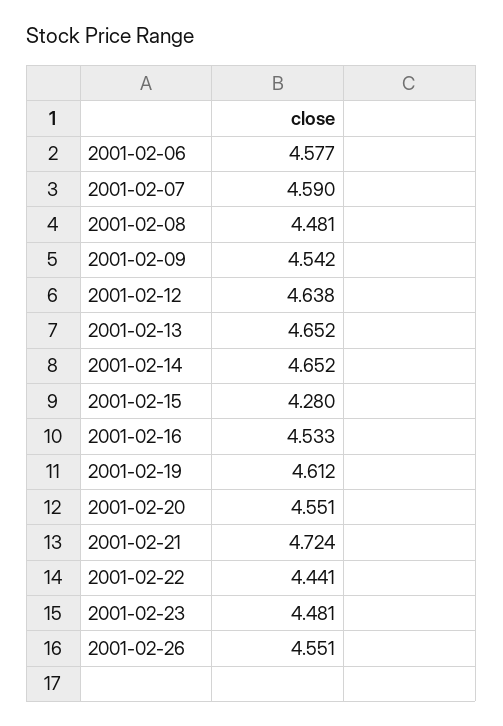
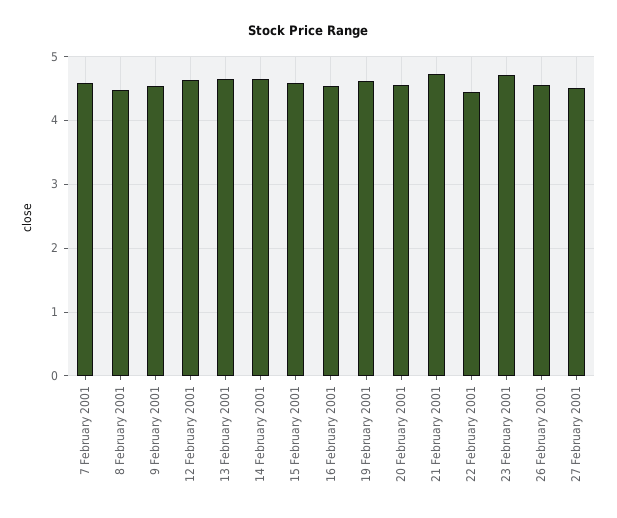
2001-02-06: 4.577 -> none
2001-02-15: 4.28 -> 4.6
2001-02-23: 4.481 -> 4.7
27 February 2001: none -> 4.5

